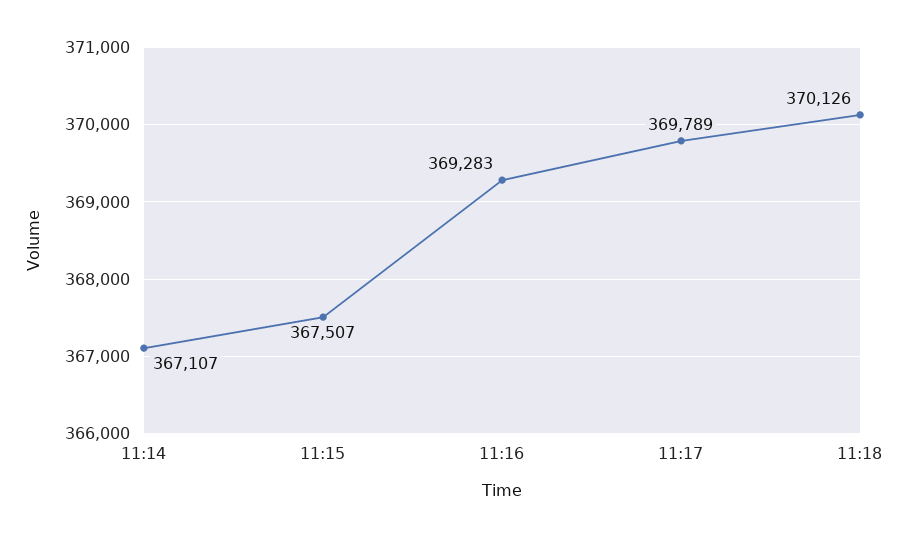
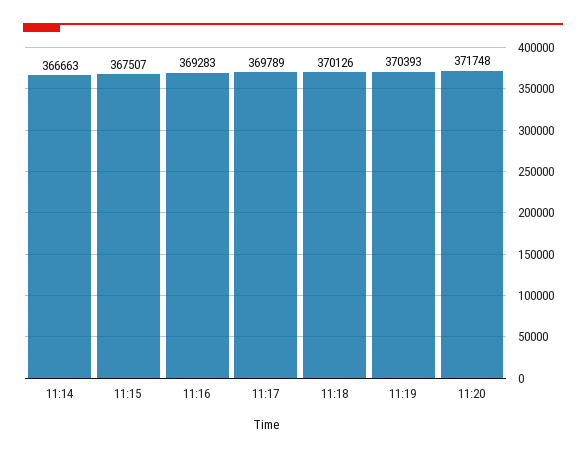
11:14: 367107 -> 366663
11:19: none -> 370393
11:20: none -> 371748

